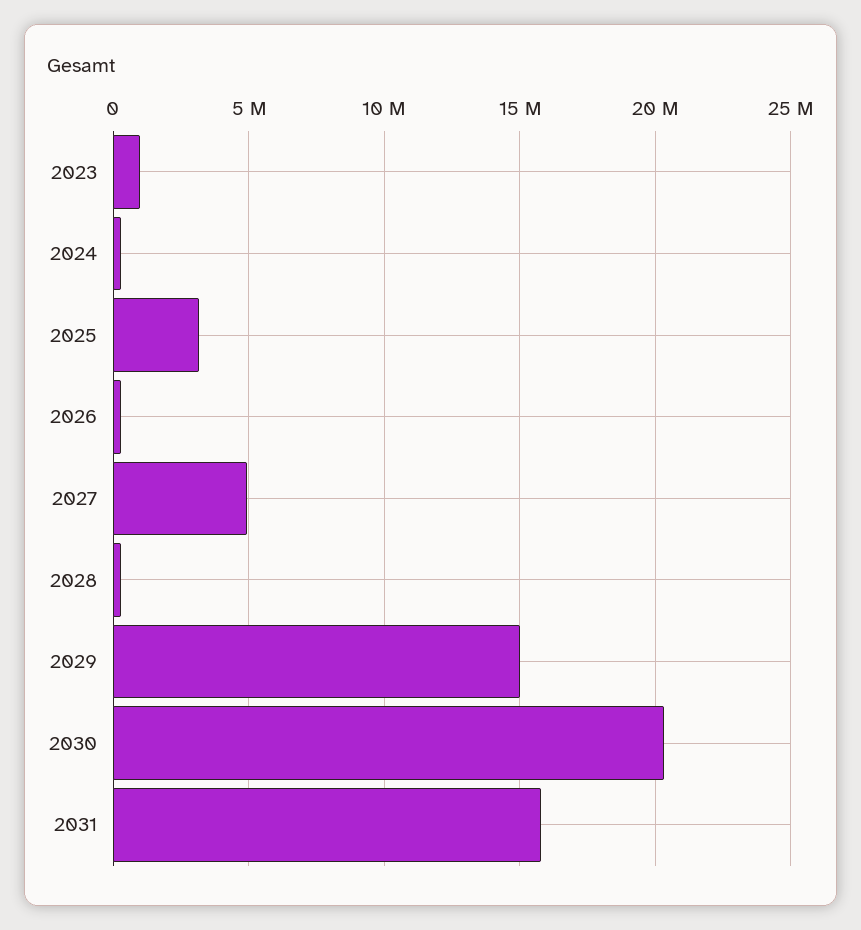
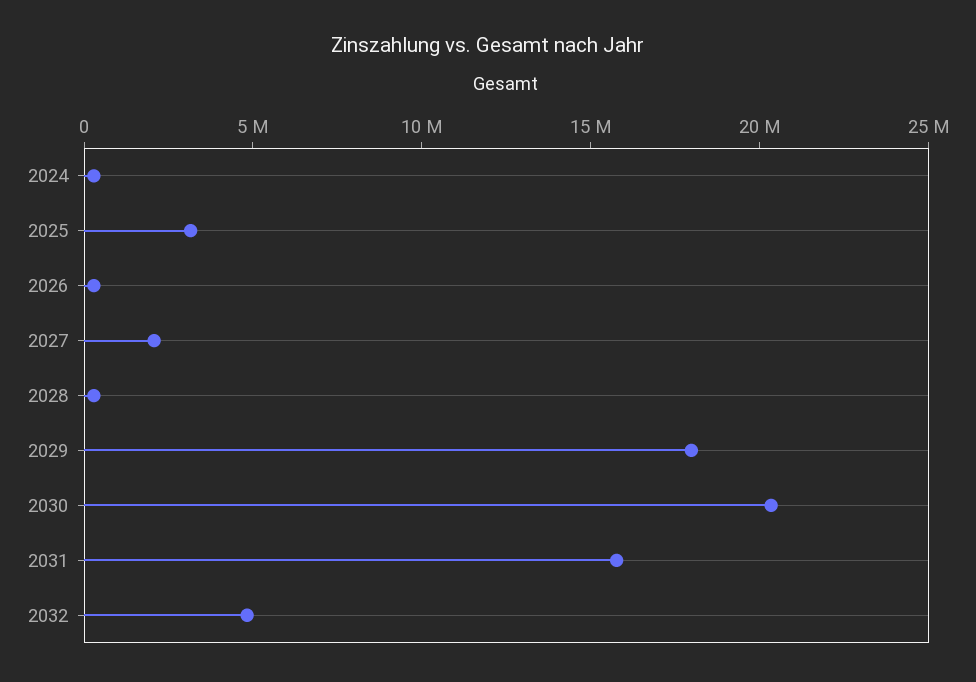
2023: 1000000 -> none
2027: 5000000 -> 2000000
2029: 15000000 -> 18000000
2032: none -> 5000000

